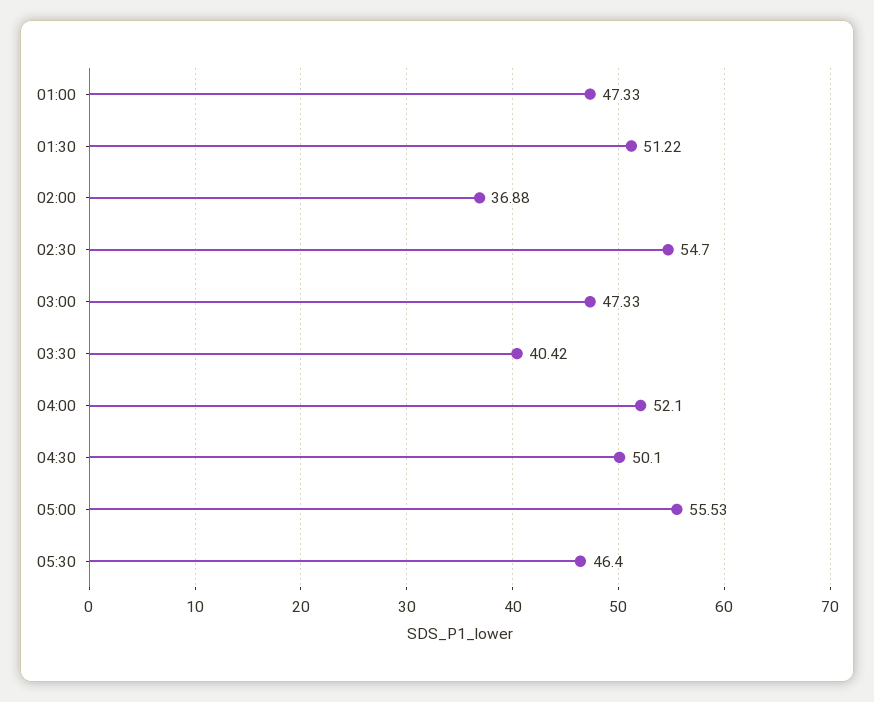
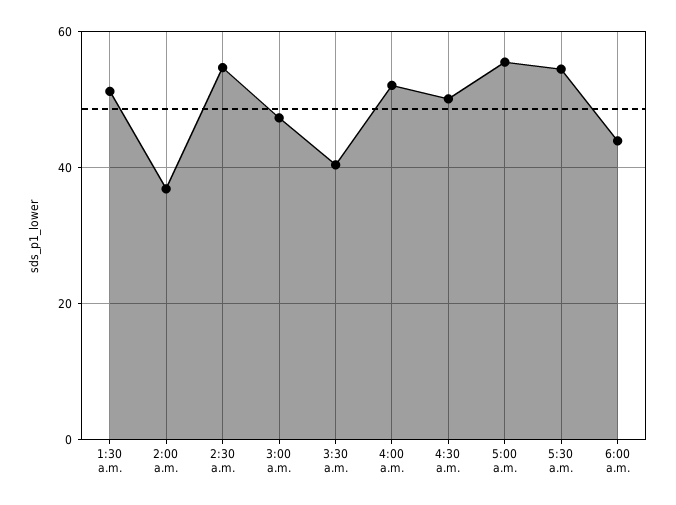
01:00: 47.33 -> none
05:30: 46.4 -> 54
6:00 a.m.: none -> 44

